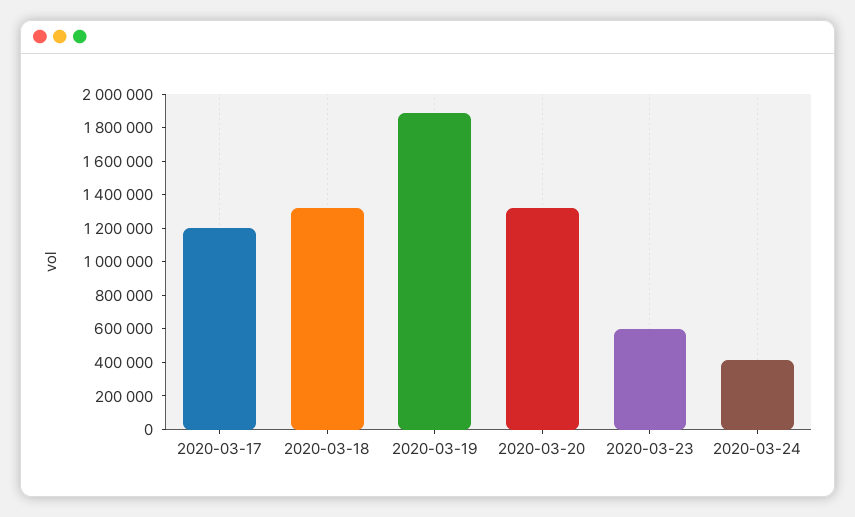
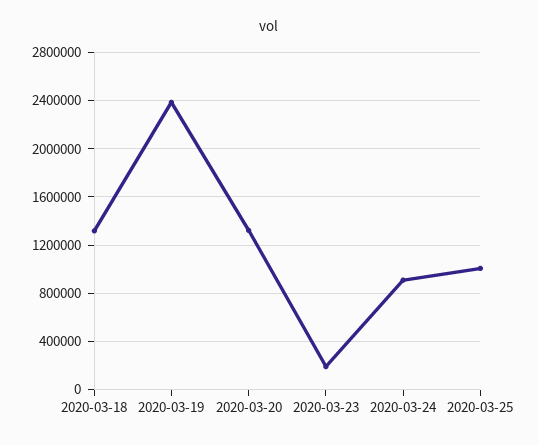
2020-03-17: 1200000 -> none
2020-03-19: 1900000 -> 2400000
2020-03-23: 600000 -> 200000
2020-03-24: 400000 -> 900000
2020-03-25: none -> 1000000

